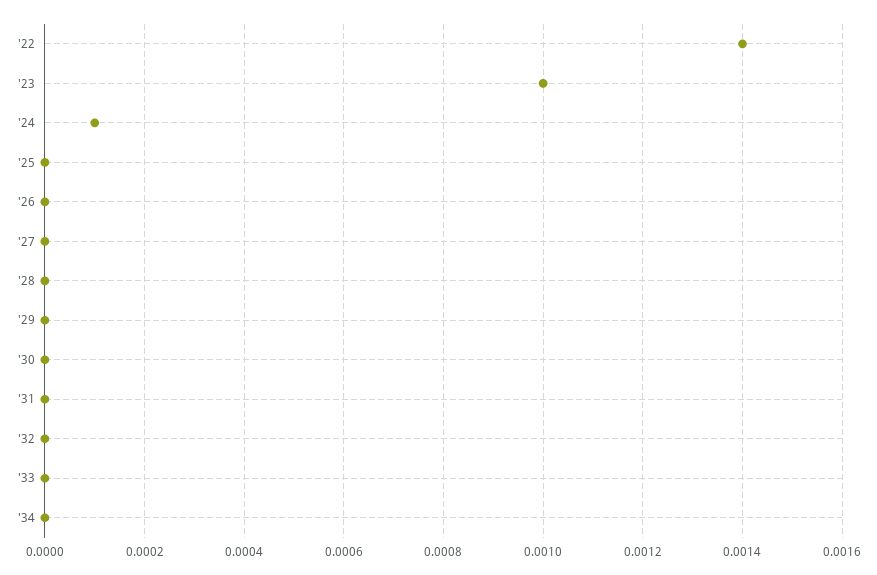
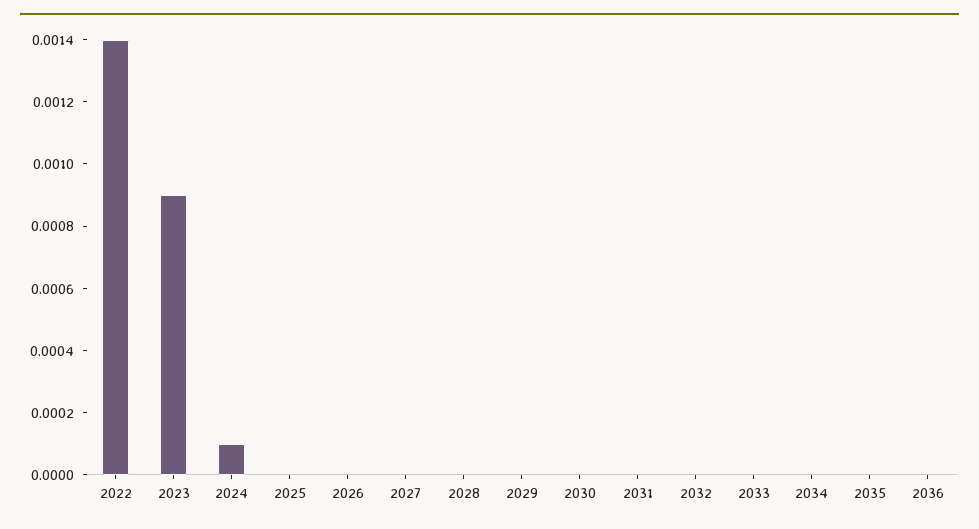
'23: 0.001 -> 0.0009
2035: none -> 0
2036: none -> 0

